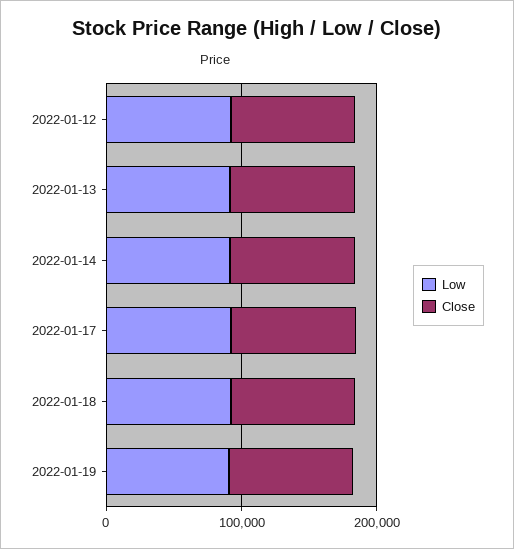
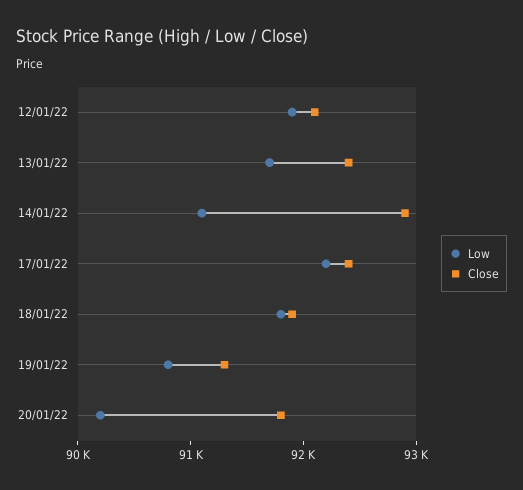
Low, 20/01/22: none -> 90200
Close, 20/01/22: none -> 91800

